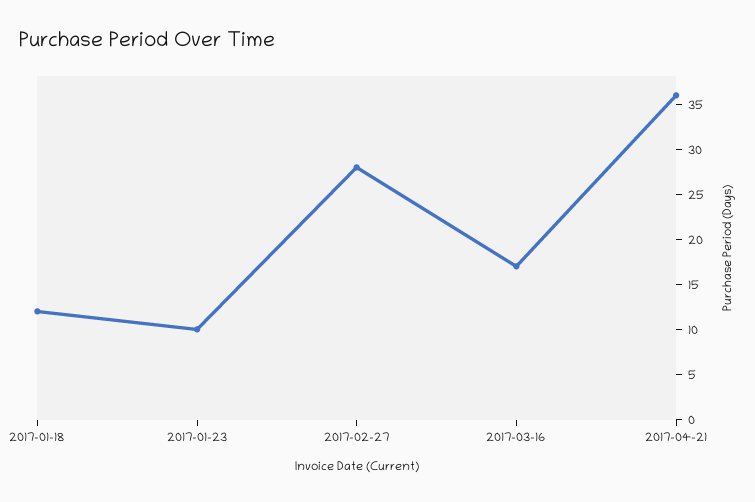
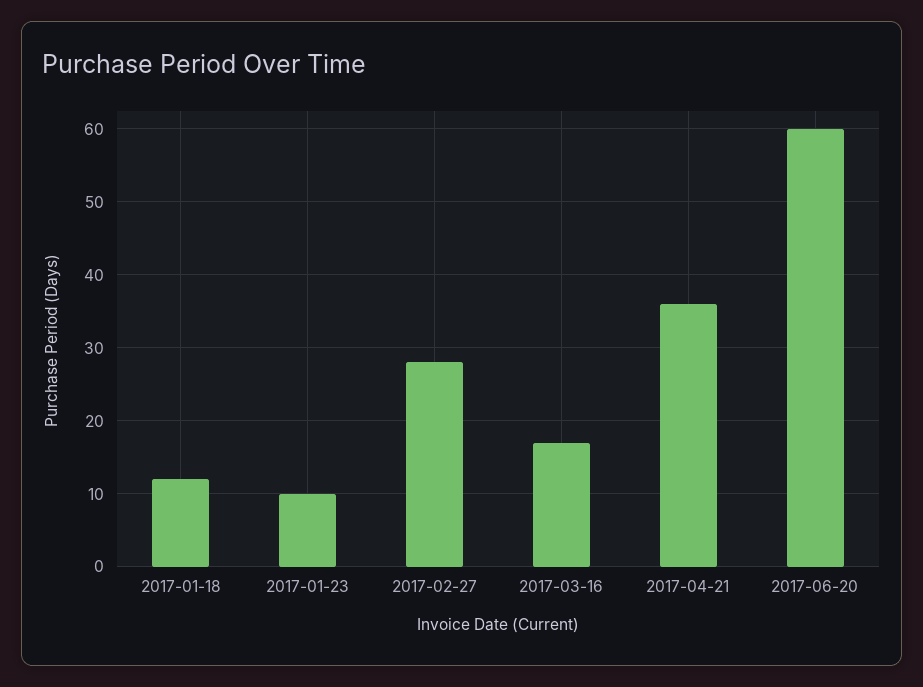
2017-06-20: none -> 60

